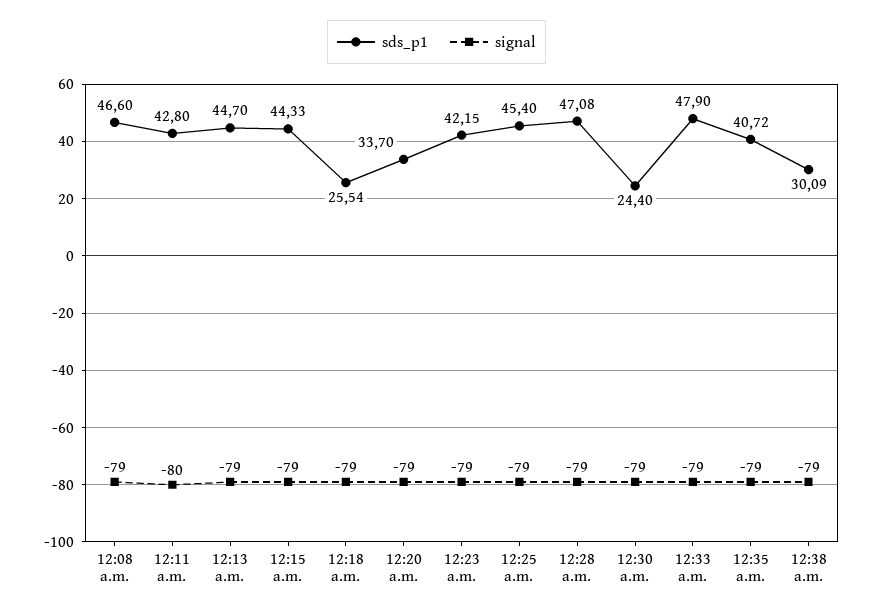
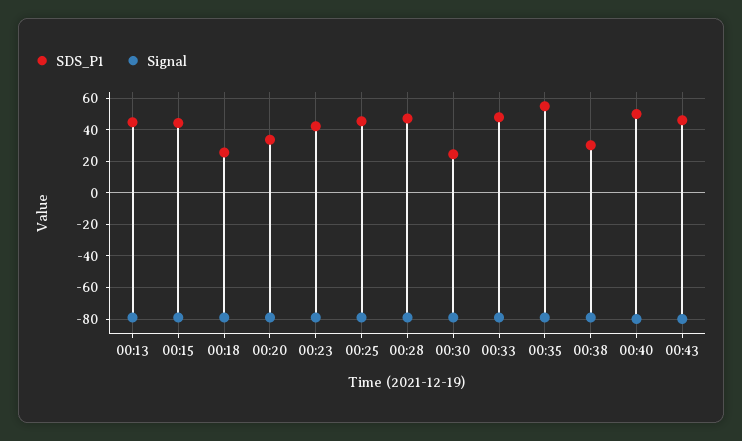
sds_p1, 12:08 a.m.: 46.6 -> none
signal, 12:08 a.m.: -79 -> none
sds_p1, 12:11 a.m.: 42.8 -> none
signal, 12:11 a.m.: -80 -> none
sds_p1, 12:35 a.m.: 40.72 -> 55
sds_p1, 00:40: none -> 50
signal, 00:40: none -> -80
sds_p1, 00:43: none -> 45
signal, 00:43: none -> -80

